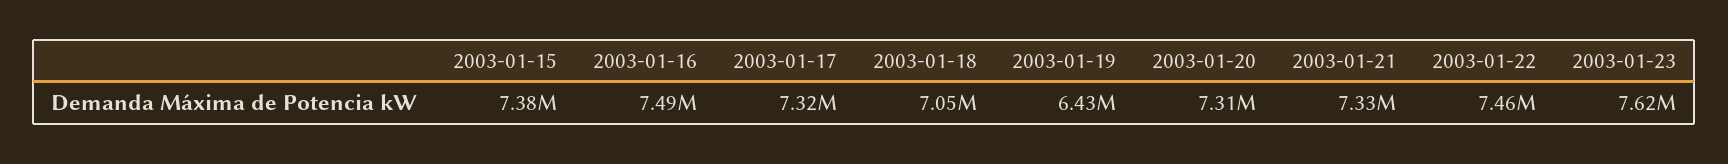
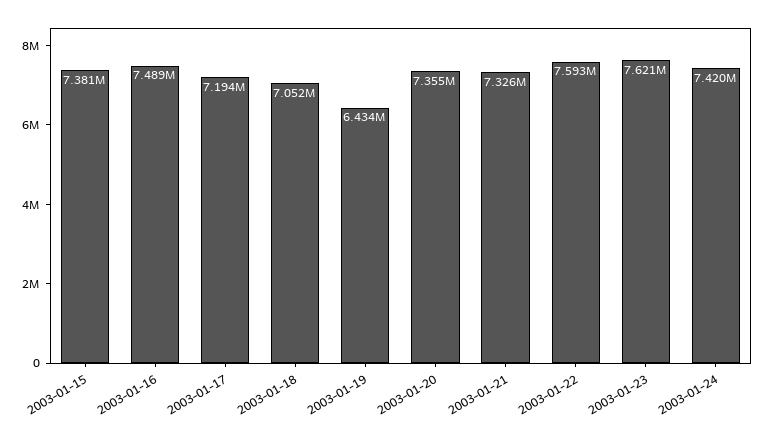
2003-01-17: 7320000 -> 7194000
2003-01-20: 7310000 -> 7355000
2003-01-22: 7460000 -> 7593000
2003-01-24: none -> 7420000

